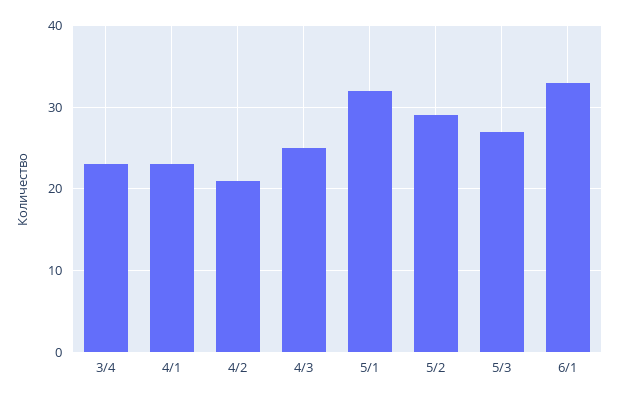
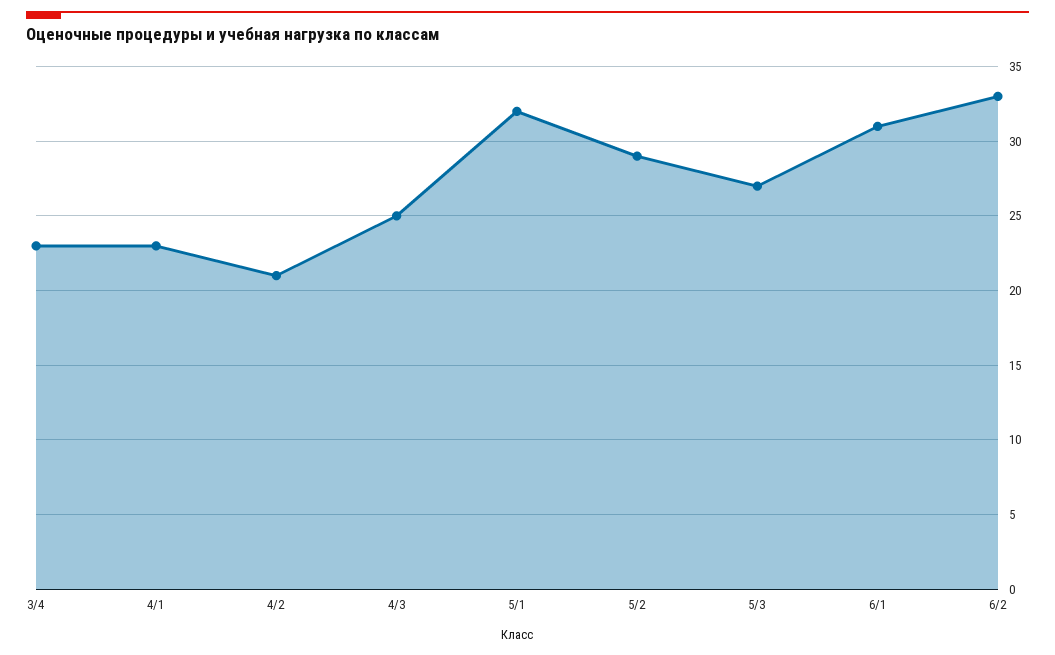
6/1: 33 -> 31
6/2: none -> 33

